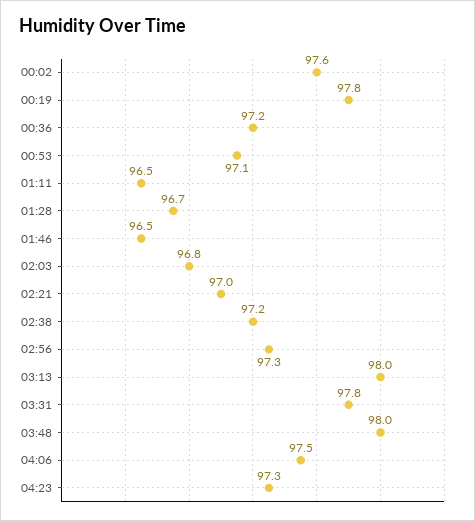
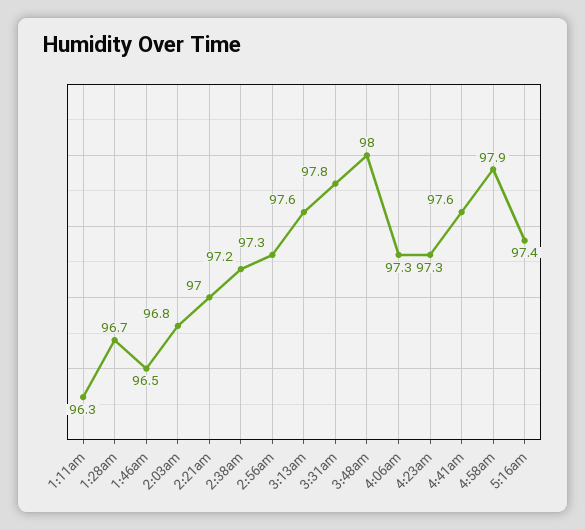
00:02: 97.6 -> none
00:19: 97.8 -> none
00:36: 97.2 -> none
00:53: 97.1 -> none
01:11: 96.5 -> 96.3
03:13: 98 -> 97.6
04:06: 97.5 -> 97.3
4:41am: none -> 97.6
4:58am: none -> 97.9
5:16am: none -> 97.4

